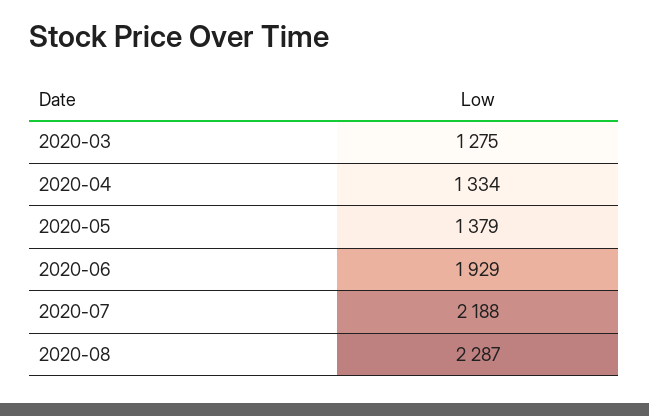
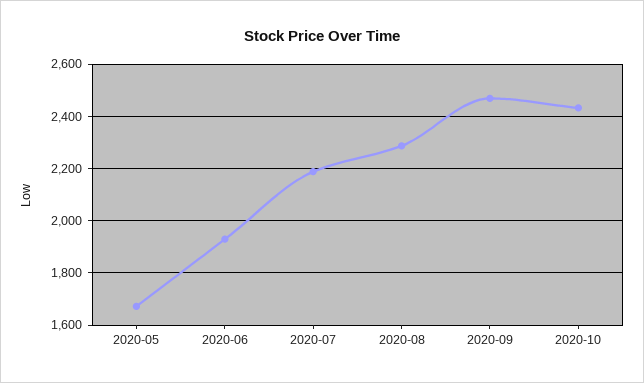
2020-03: 1275 -> none
2020-04: 1334 -> none
2020-05: 1379 -> 1675
2020-09: none -> 2475
2020-10: none -> 2425

